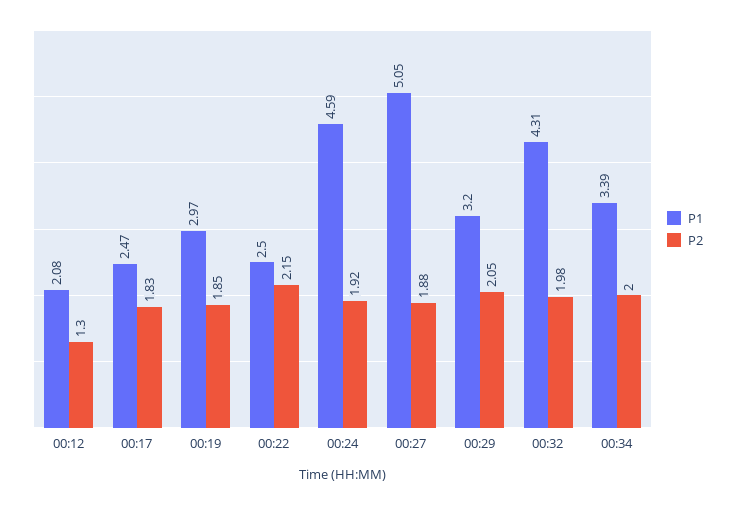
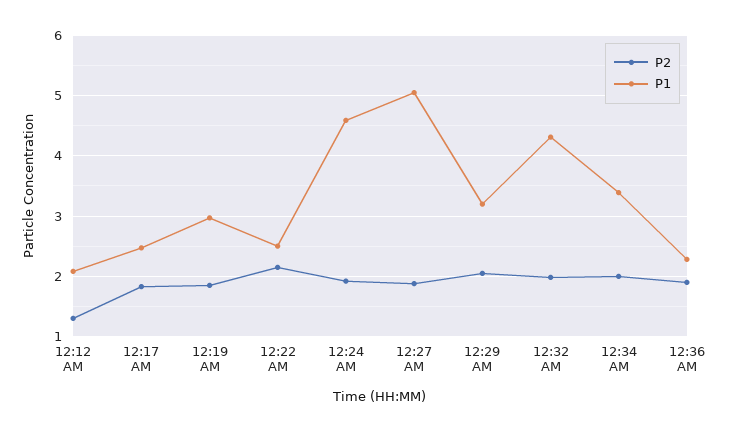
P2, 12:36 AM: none -> 1.9
P1, 12:36 AM: none -> 2.3

